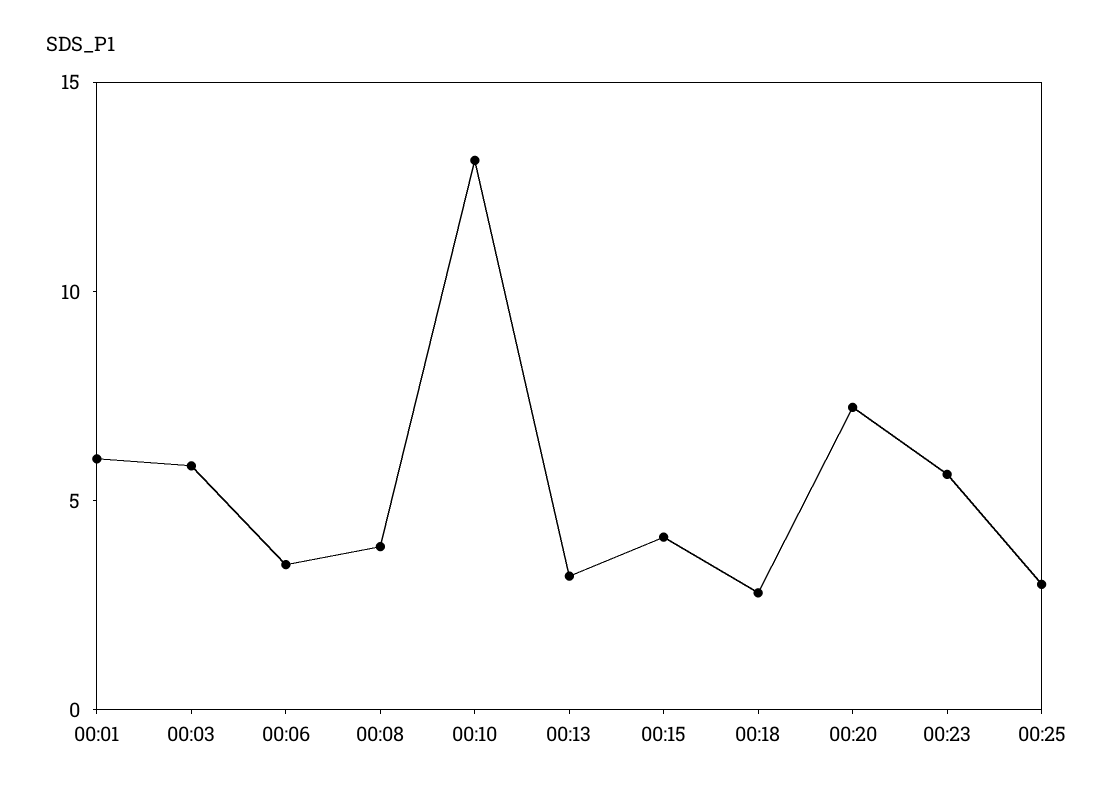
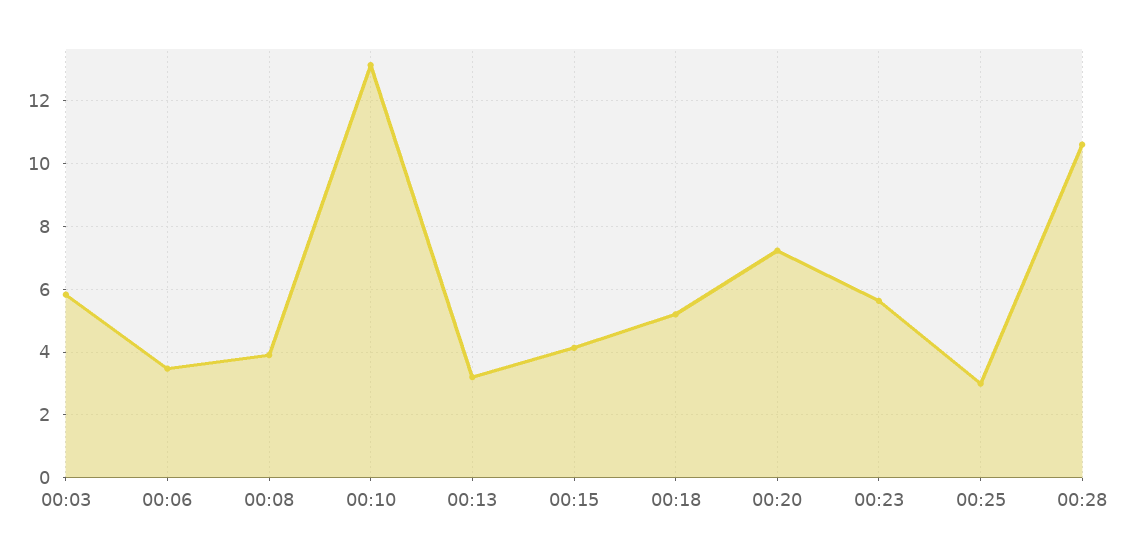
00:01: 6 -> none
00:18: 3 -> 5.2
00:28: none -> 10.6

